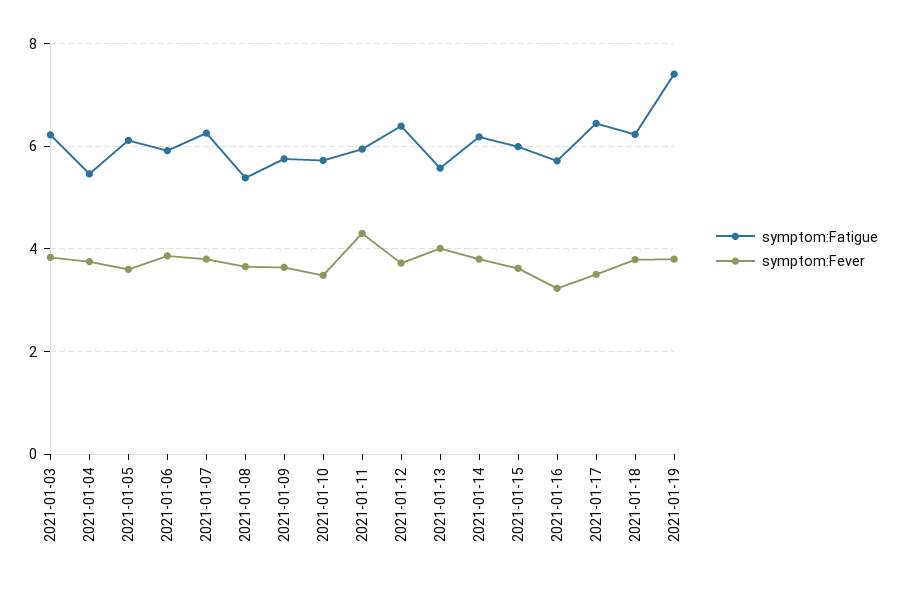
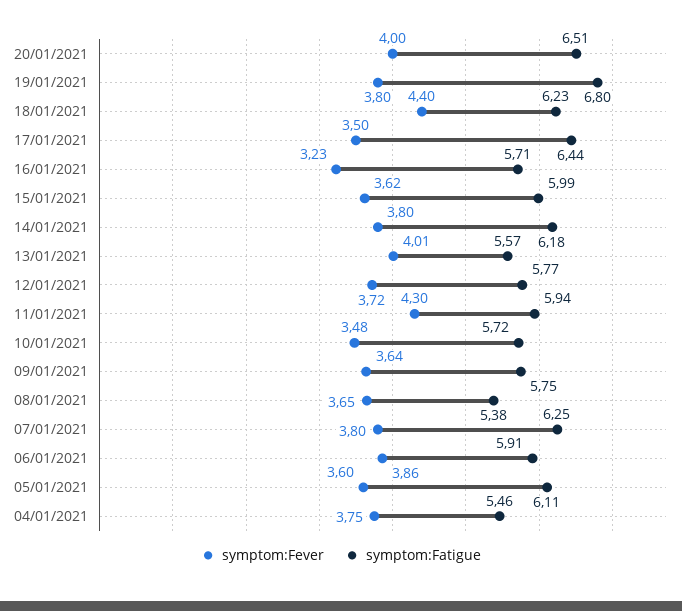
symptom:Fatigue, 2021-01-03: 6.2 -> none
symptom:Fever, 2021-01-03: 3.8 -> none
symptom:Fatigue, 2021-01-12: 6.4 -> 5.77
symptom:Fever, 2021-01-18: 3.8 -> 4.4
symptom:Fatigue, 2021-01-19: 7.4 -> 6.8
symptom:Fever, 20/01/2021: none -> 4
symptom:Fatigue, 20/01/2021: none -> 6.51

